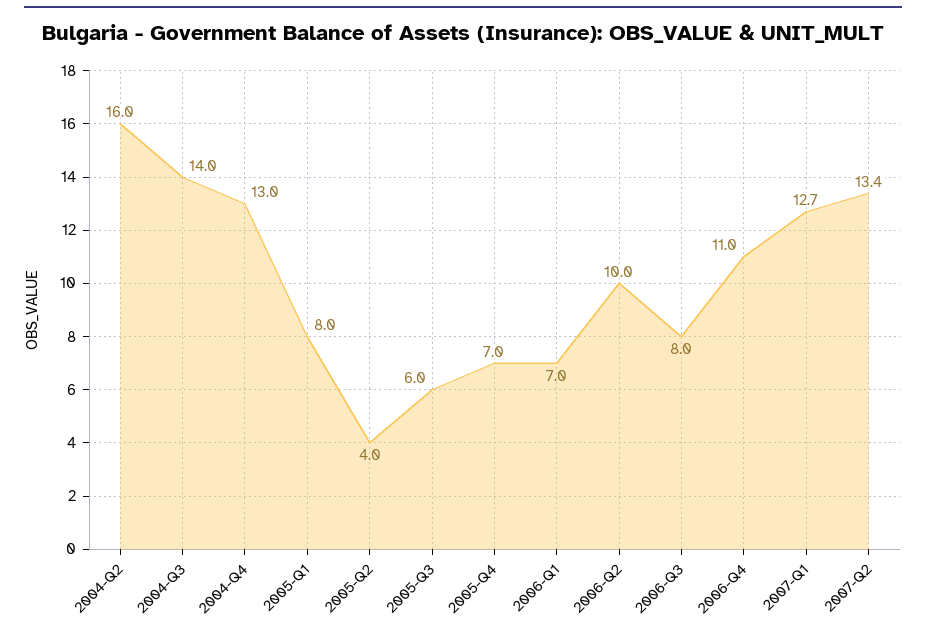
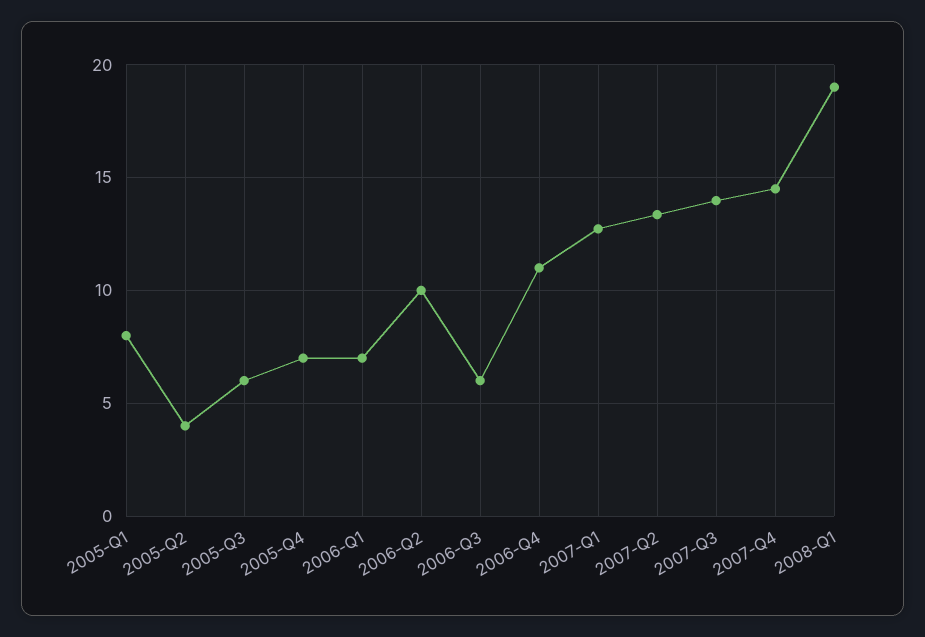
2004-Q2: 16 -> none
2004-Q3: 14 -> none
2004-Q4: 13 -> none
2006-Q3: 8 -> 6
2007-Q3: none -> 14
2007-Q4: none -> 14.5
2008-Q1: none -> 19

